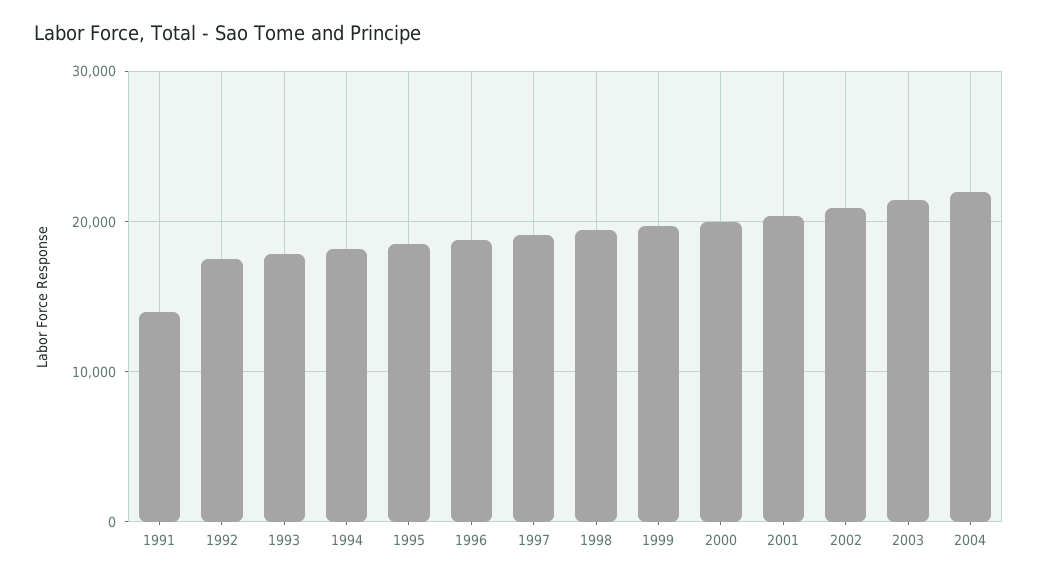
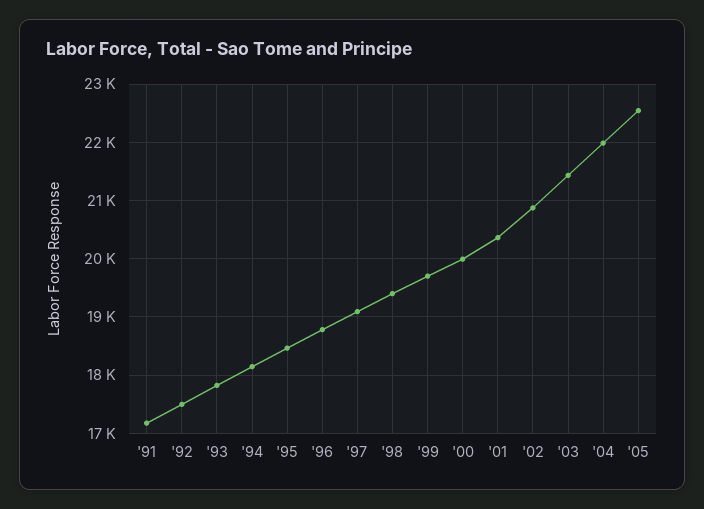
1991: 14000 -> 17200
'05: none -> 22600

